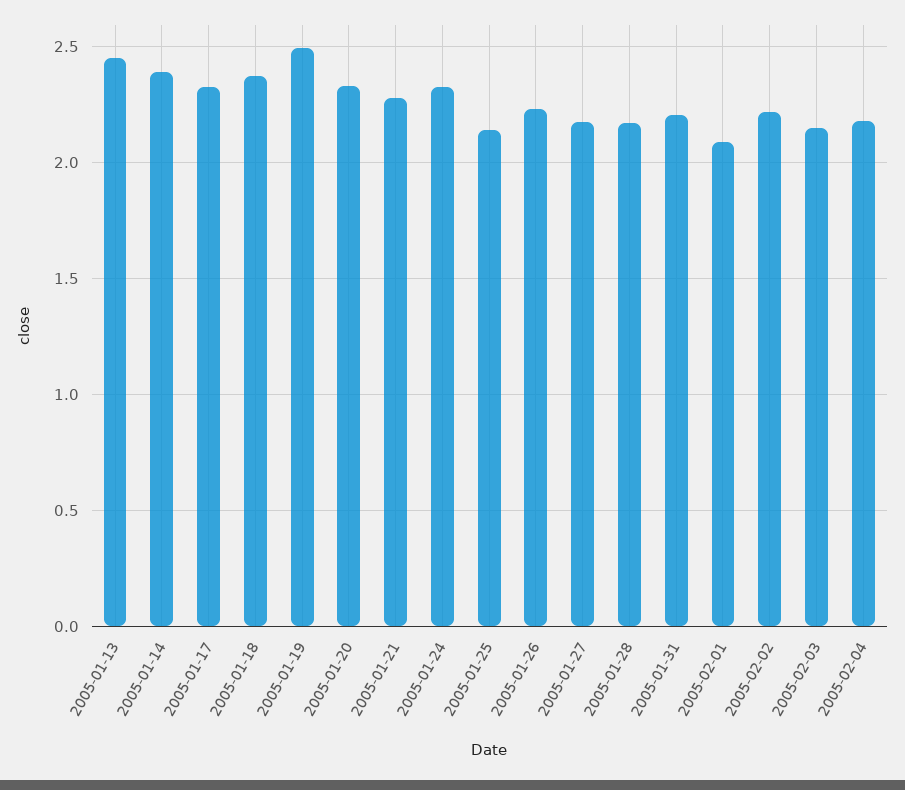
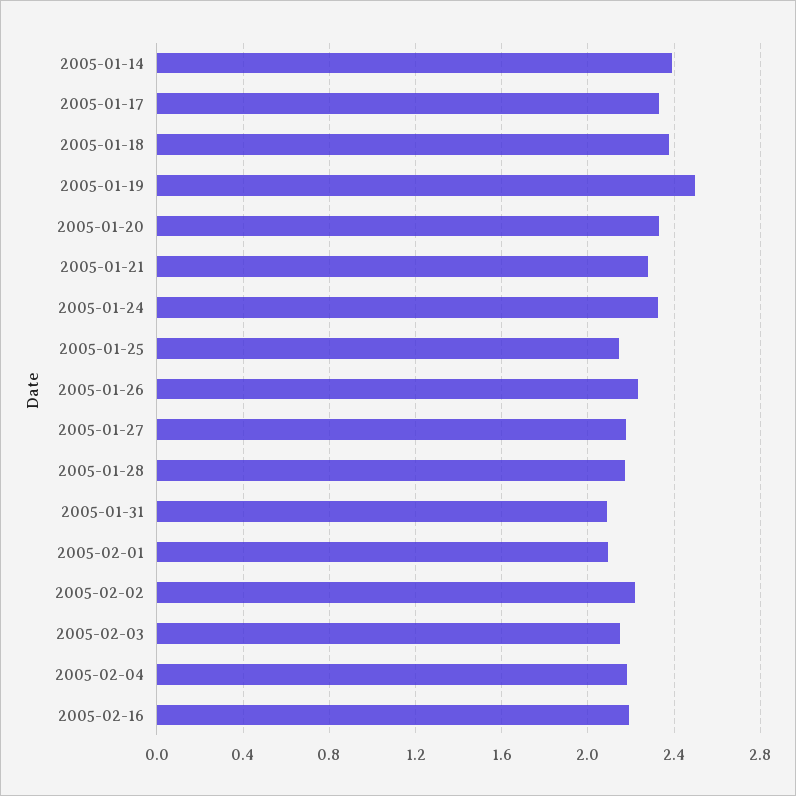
2005-01-13: 2.45 -> none
2005-01-31: 2.2 -> 2.1
2005-02-16: none -> 2.2

